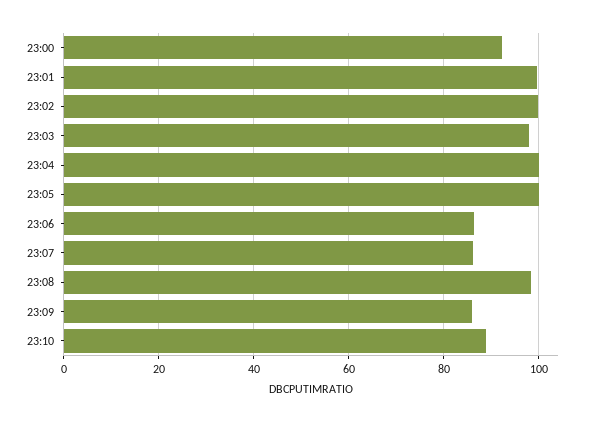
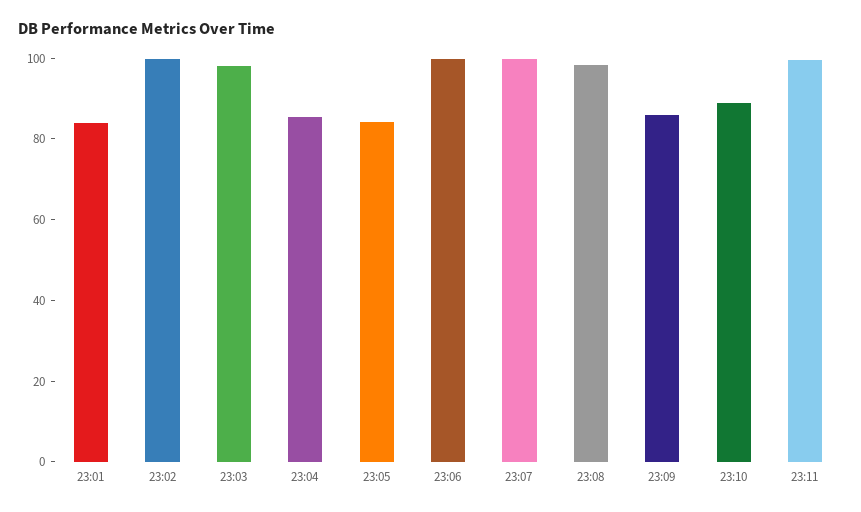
23:00: 92 -> none
23:01: 100 -> 85
23:04: 100 -> 85
23:05: 100 -> 85
23:06: 86 -> 100
23:07: 86 -> 100
23:11: none -> 100

